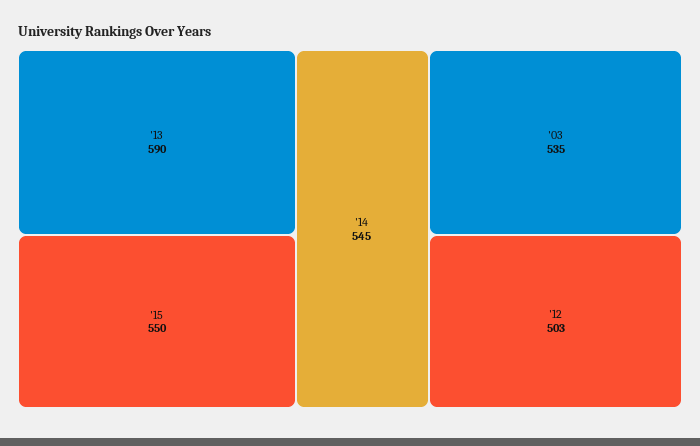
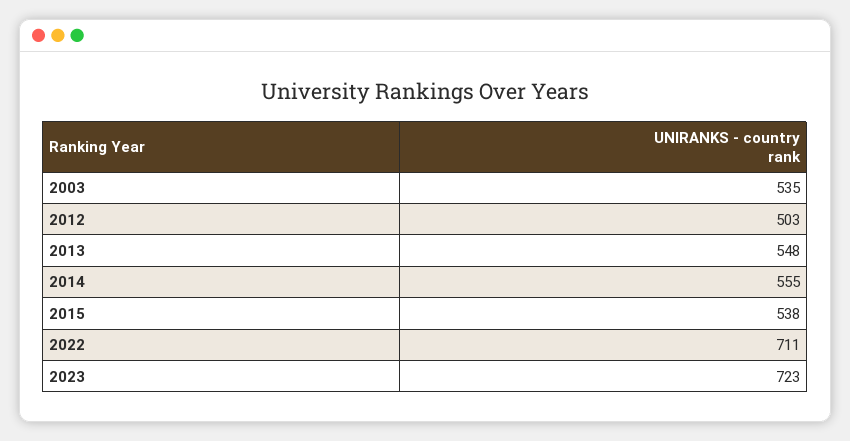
'13: 590 -> 548
'15: 550 -> 538
'14: 545 -> 555
2022: none -> 711
2023: none -> 723

